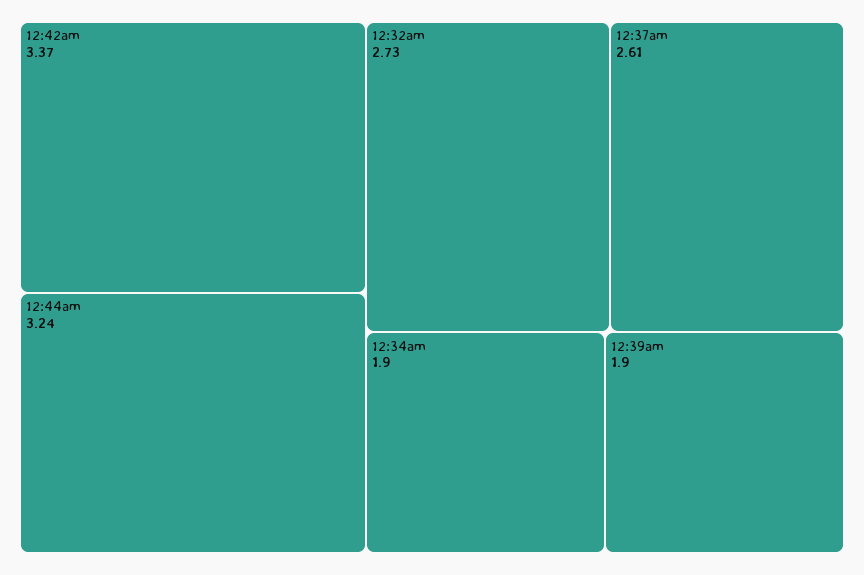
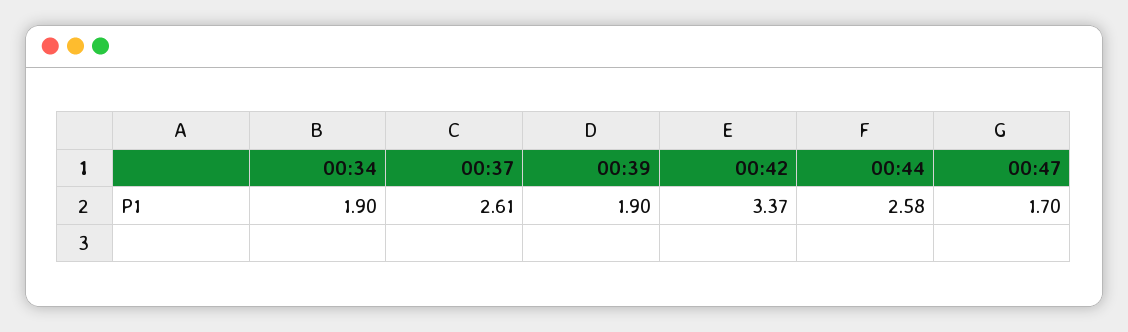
12:44am: 3.24 -> 2.58
12:32am: 2.73 -> none
00:47: none -> 1.7

